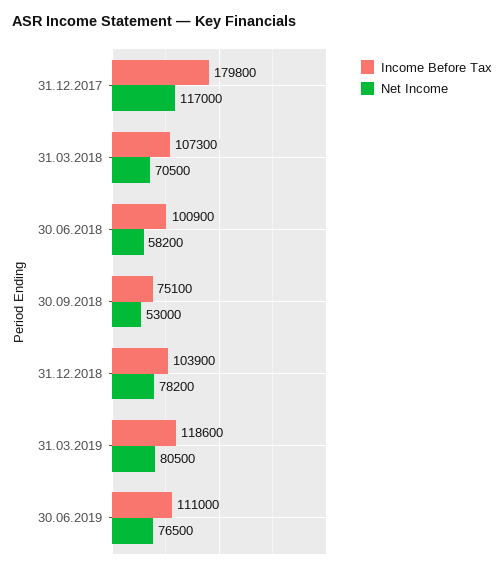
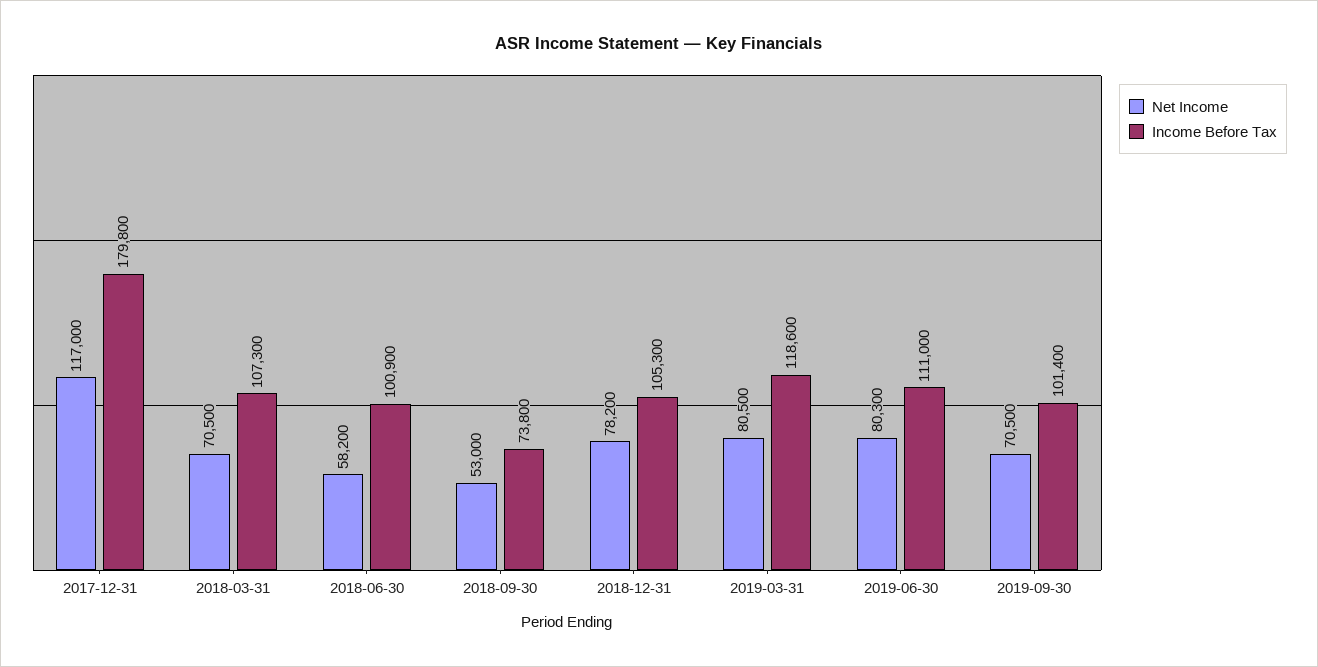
Income Before Tax, 30.09.2018: 75100 -> 73800
Income Before Tax, 31.12.2018: 103900 -> 105300
Net Income, 30.06.2019: 76500 -> 80300
Net Income, 2019-09-30: none -> 70500
Income Before Tax, 2019-09-30: none -> 101400

